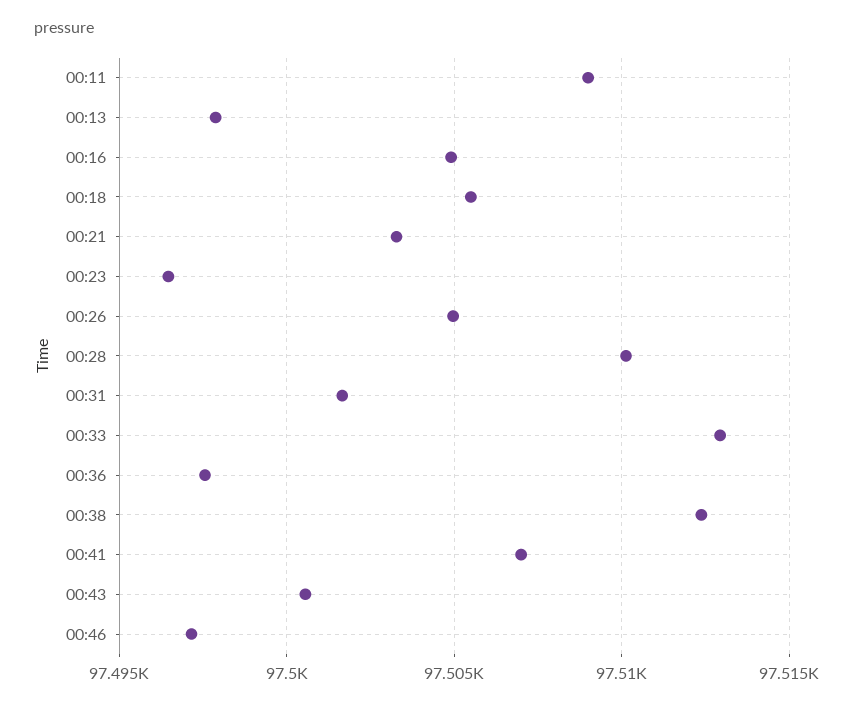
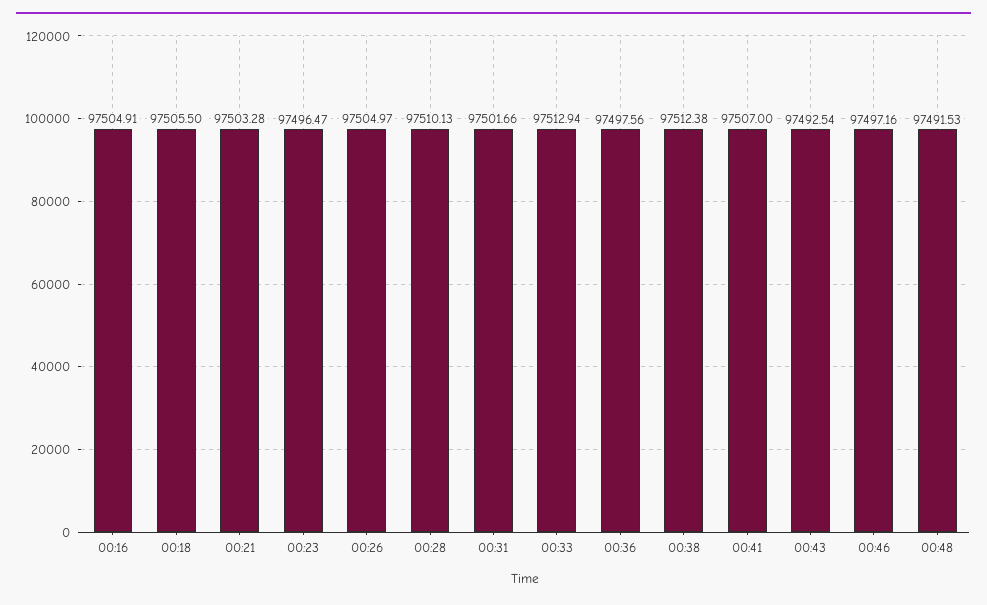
00:11: 97509 -> none
00:13: 97498 -> none
00:43: 97500.5 -> 97492.54
00:48: none -> 97491.53

